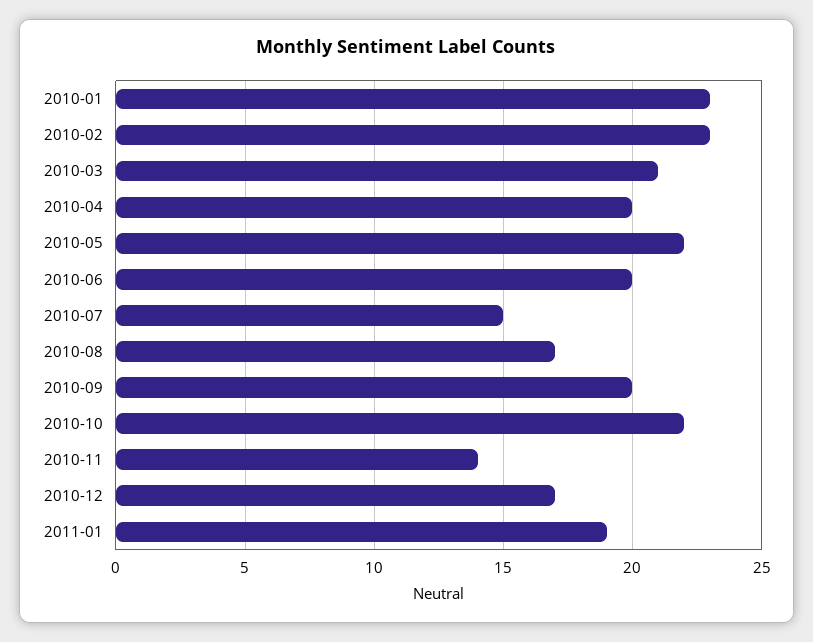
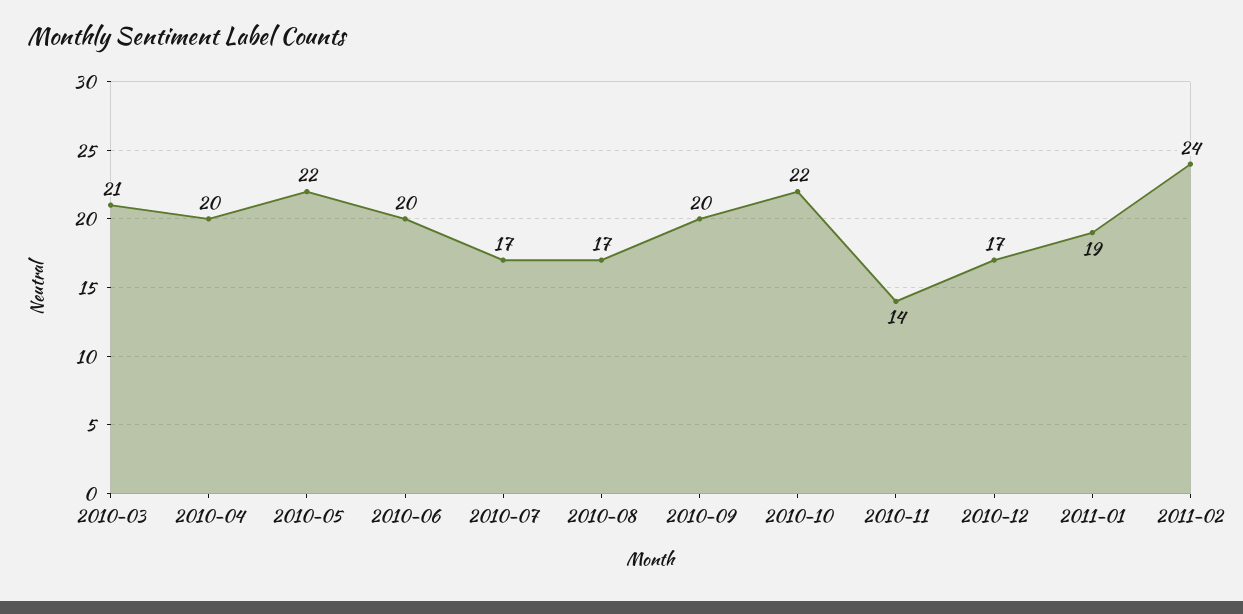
2010-01: 23 -> none
2010-02: 23 -> none
2010-07: 15 -> 17
2011-02: none -> 24

